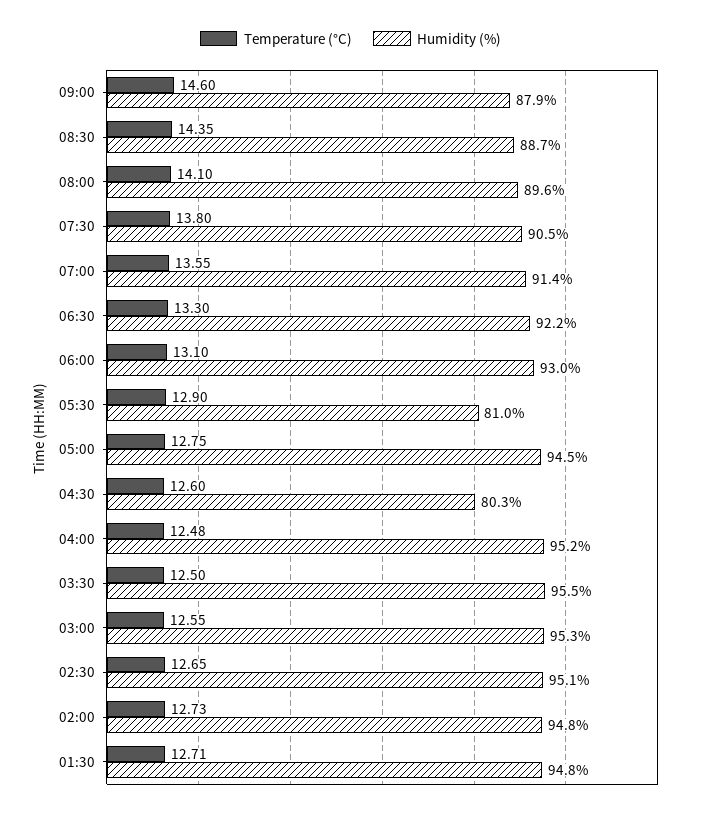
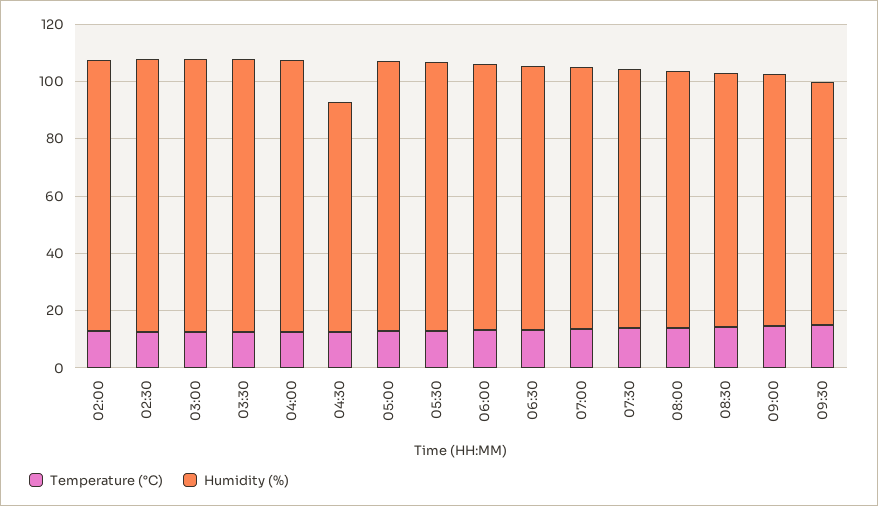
Humidity (%), 05:30: 81 -> 95
Temperature (°C), 01:30: 12.71 -> none
Humidity (%), 01:30: 94.8 -> none
Temperature (°C), 09:30: none -> 15
Humidity (%), 09:30: none -> 85

